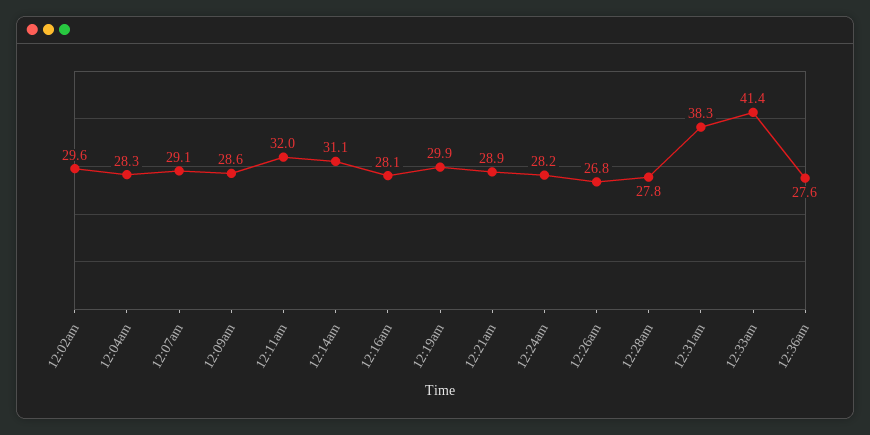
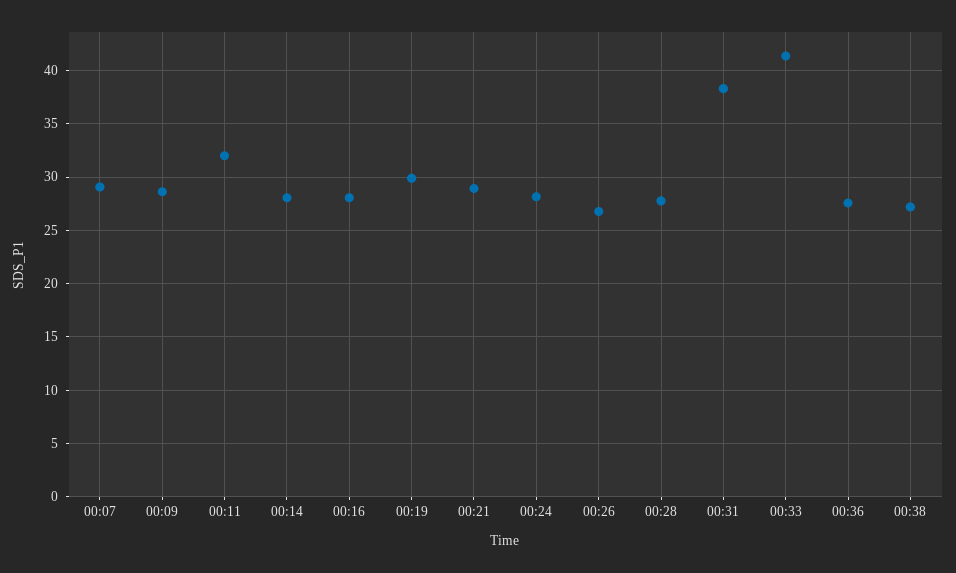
12:02am: 29.6 -> none
12:04am: 28.3 -> none
12:14am: 31.1 -> 28
00:38: none -> 27

